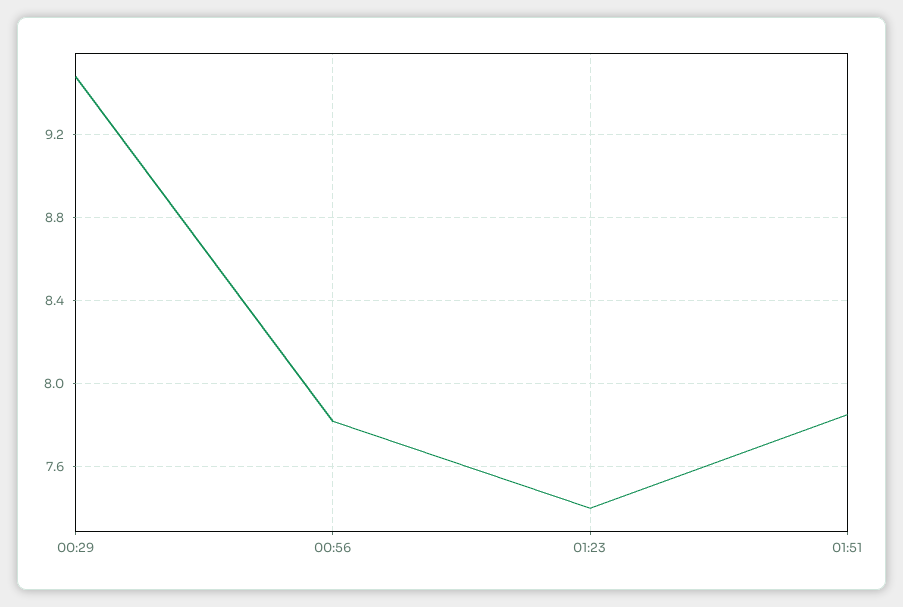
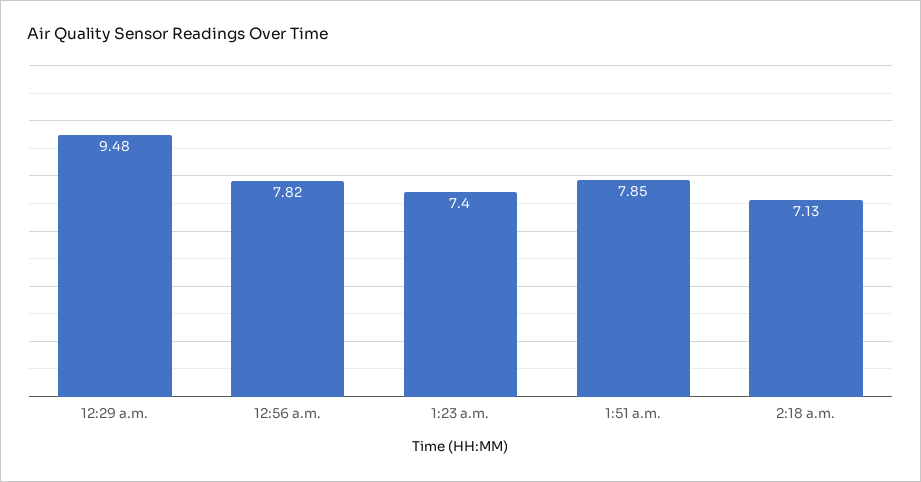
2:18 a.m.: none -> 7.13

